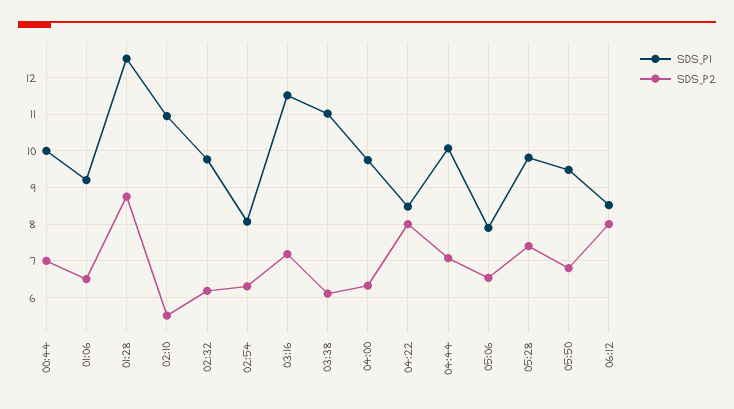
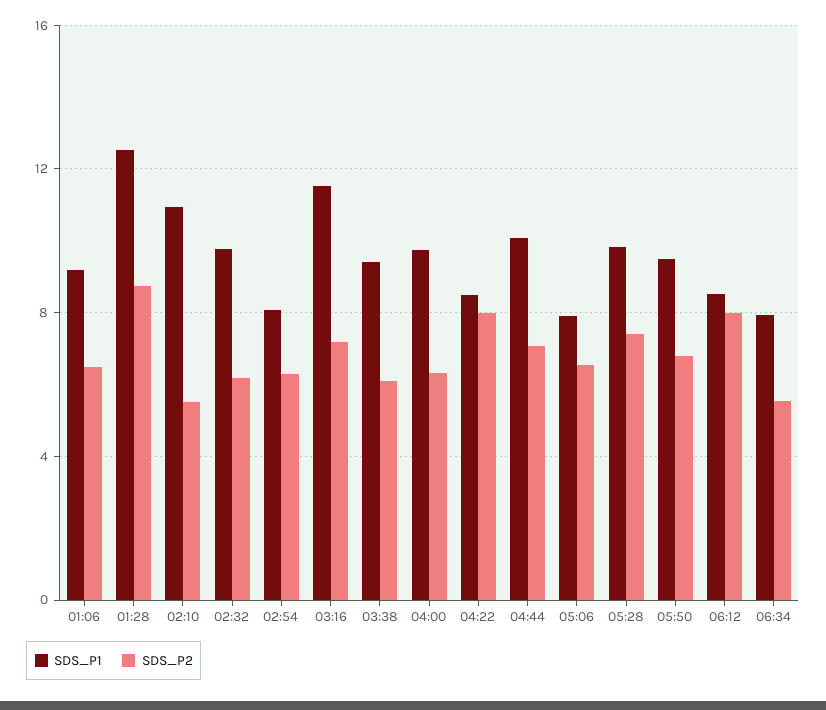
SDS_P1, 00:44: 10 -> none
SDS_P2, 00:44: 7 -> none
SDS_P1, 03:38: 11 -> 9.5
SDS_P1, 06:34: none -> 8
SDS_P2, 06:34: none -> 5.5

